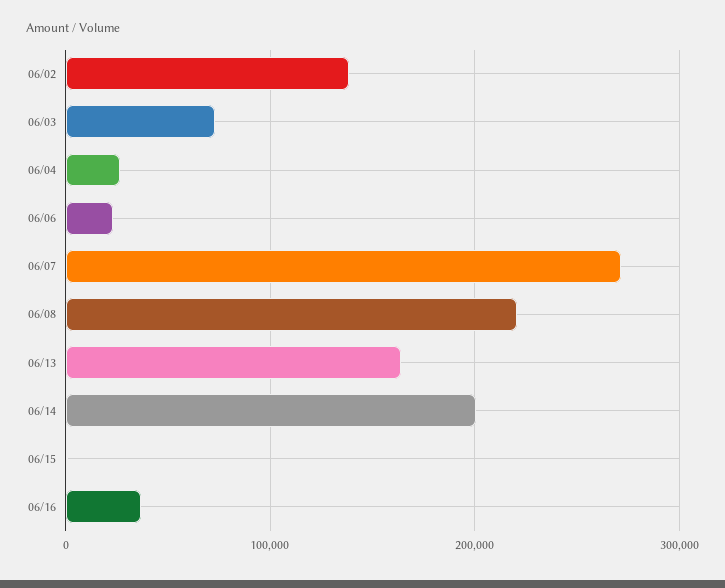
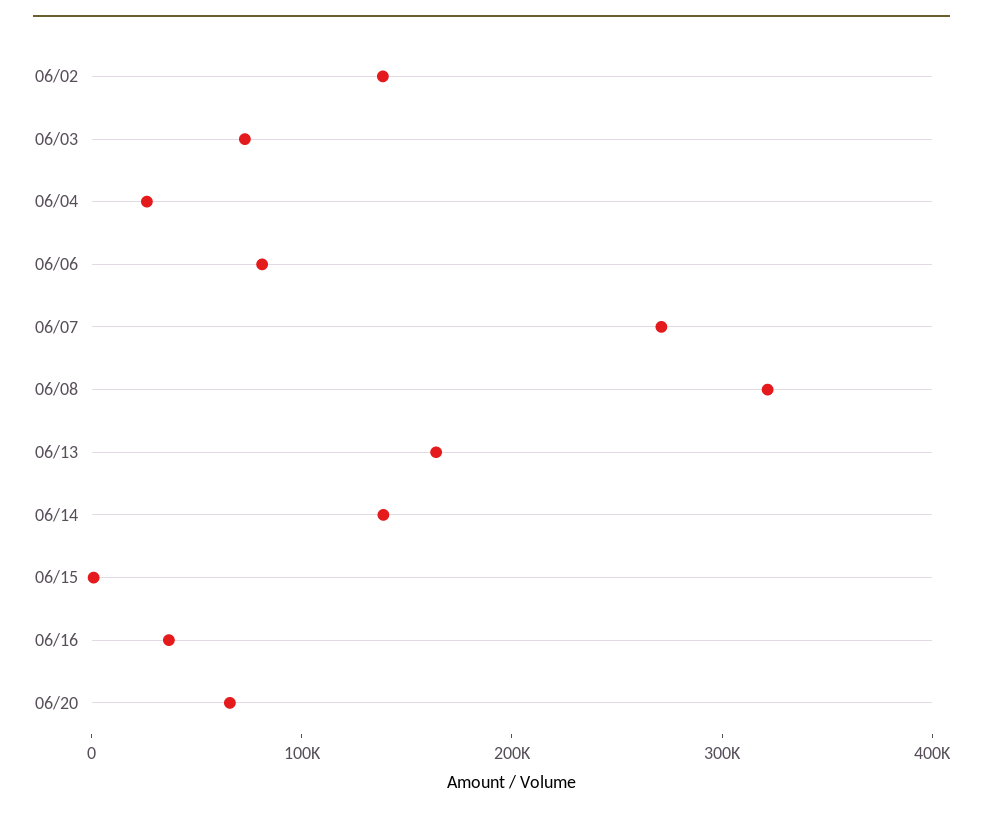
06/06: 20000 -> 80000
06/08: 220000 -> 320000
06/14: 200000 -> 140000
06/20: none -> 60000

